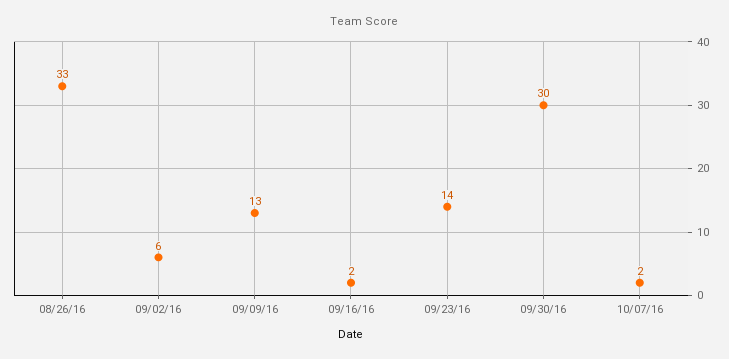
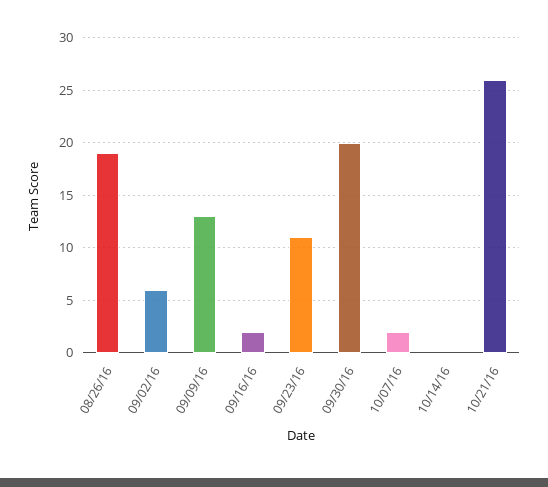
08/26/16: 33 -> 19
09/23/16: 14 -> 11
09/30/16: 30 -> 20
10/14/16: none -> 0
10/21/16: none -> 26

